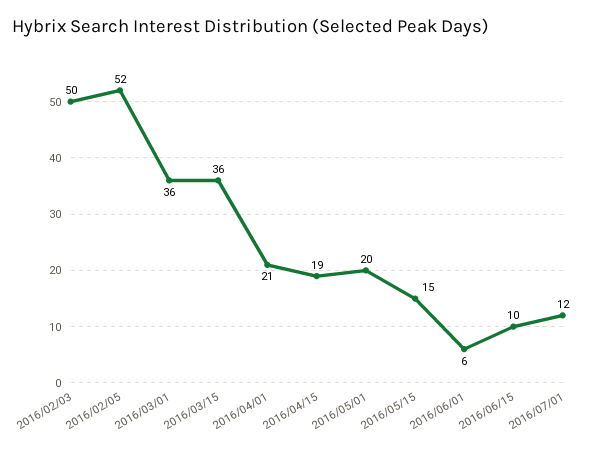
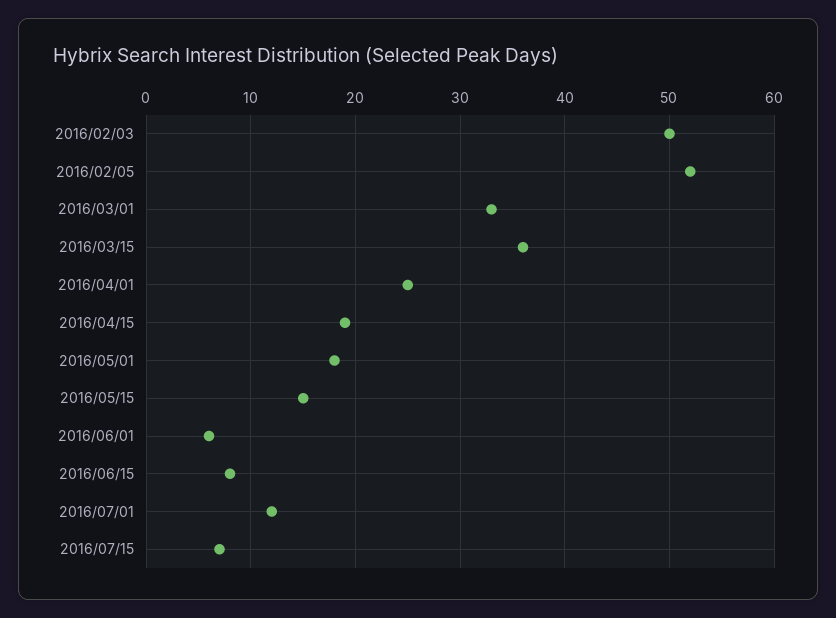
2016/03/01: 36 -> 33
2016/04/01: 21 -> 25
2016/05/01: 20 -> 18
2016/06/15: 10 -> 8
2016/07/15: none -> 7

